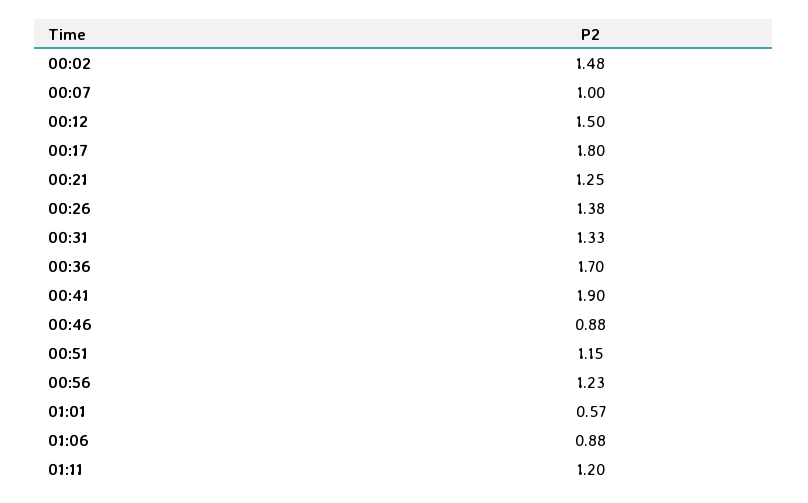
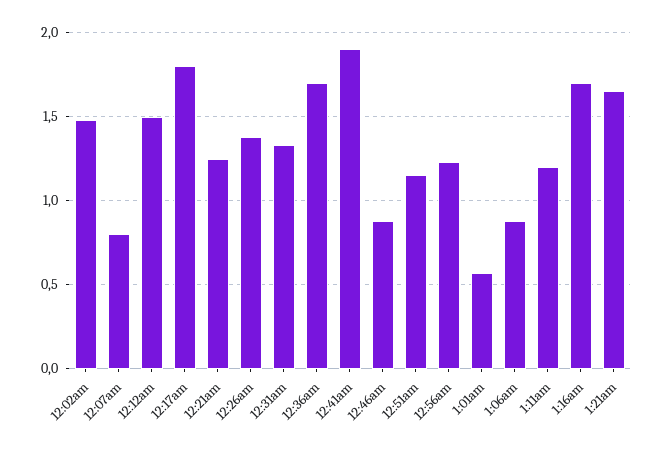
00:07: 1 -> 0.8
1:16am: none -> 1.7
1:21am: none -> 1.65

